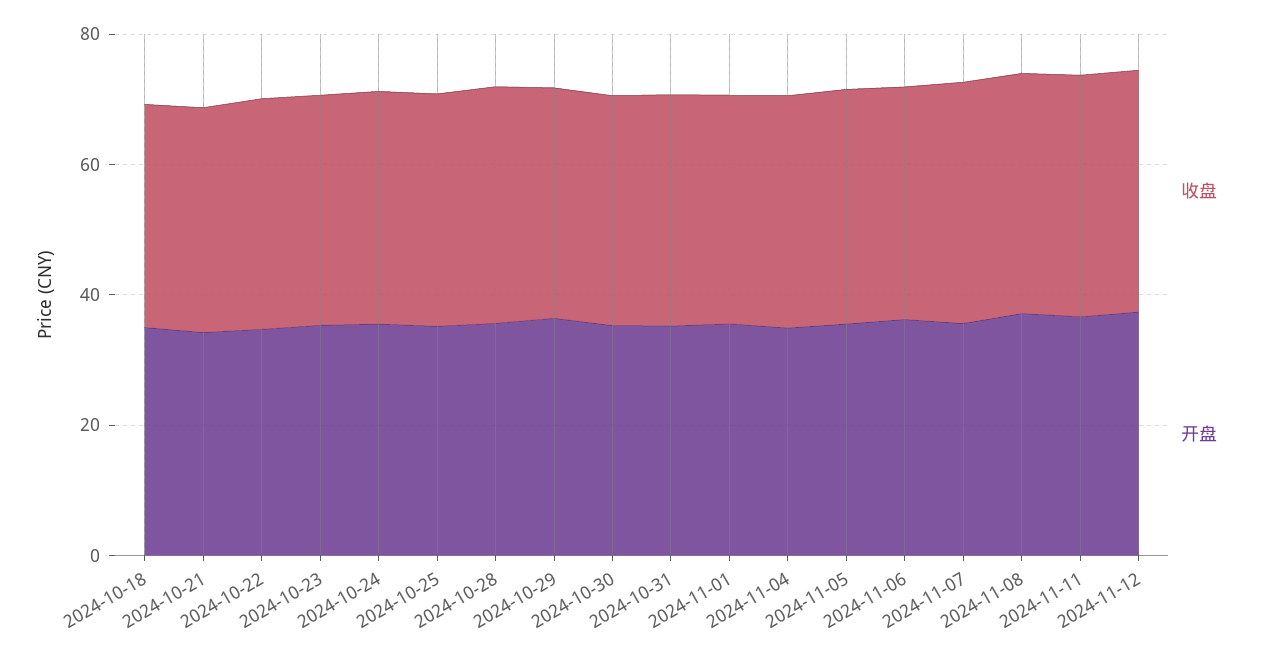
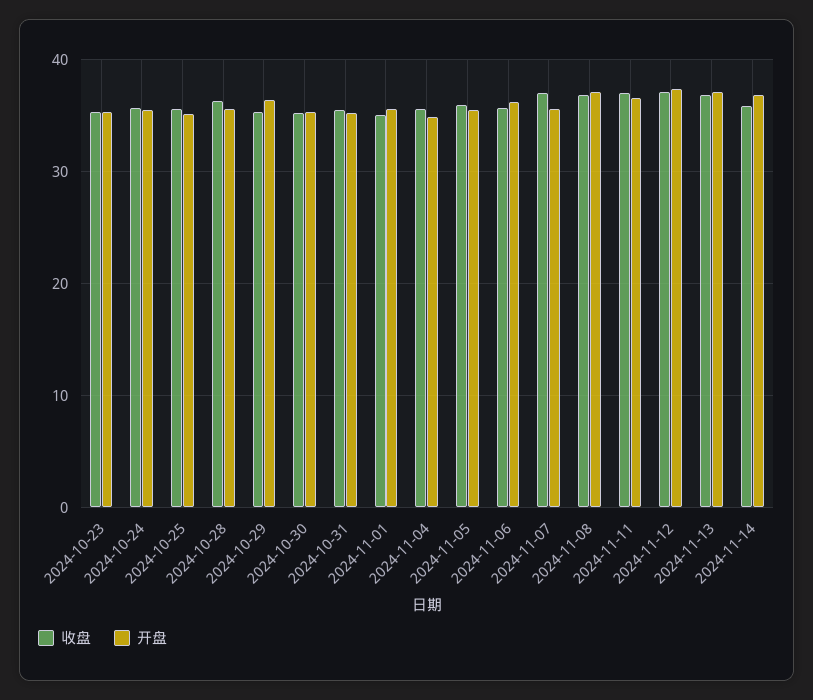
收盘, 2024-10-18: 35 -> none
开盘, 2024-10-18: 35 -> none
收盘, 2024-10-21: 35 -> none
开盘, 2024-10-21: 35 -> none
收盘, 2024-10-22: 35 -> none
开盘, 2024-10-22: 35 -> none
收盘, 2024-11-13: none -> 37
开盘, 2024-11-13: none -> 37
收盘, 2024-11-14: none -> 36
开盘, 2024-11-14: none -> 37

